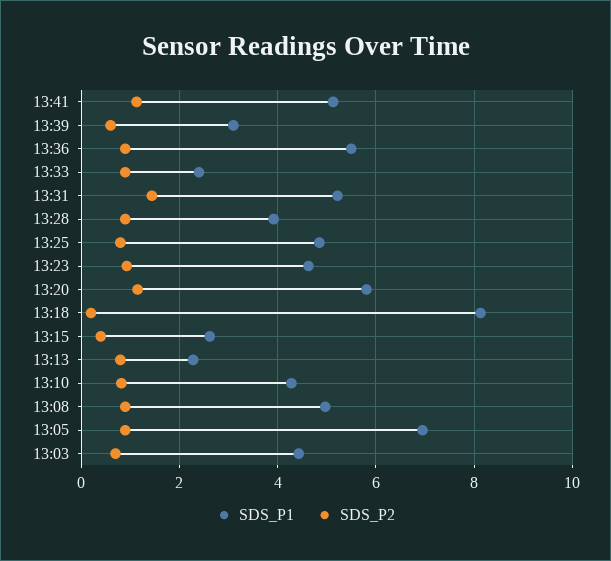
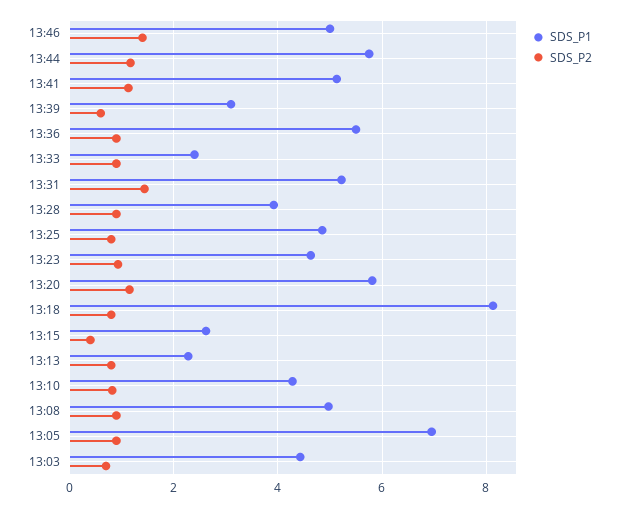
SDS_P2, 13:18: 0.2 -> 0.8
SDS_P1, 13:46: none -> 5
SDS_P2, 13:46: none -> 1.4
SDS_P1, 13:44: none -> 5.8
SDS_P2, 13:44: none -> 1.2

